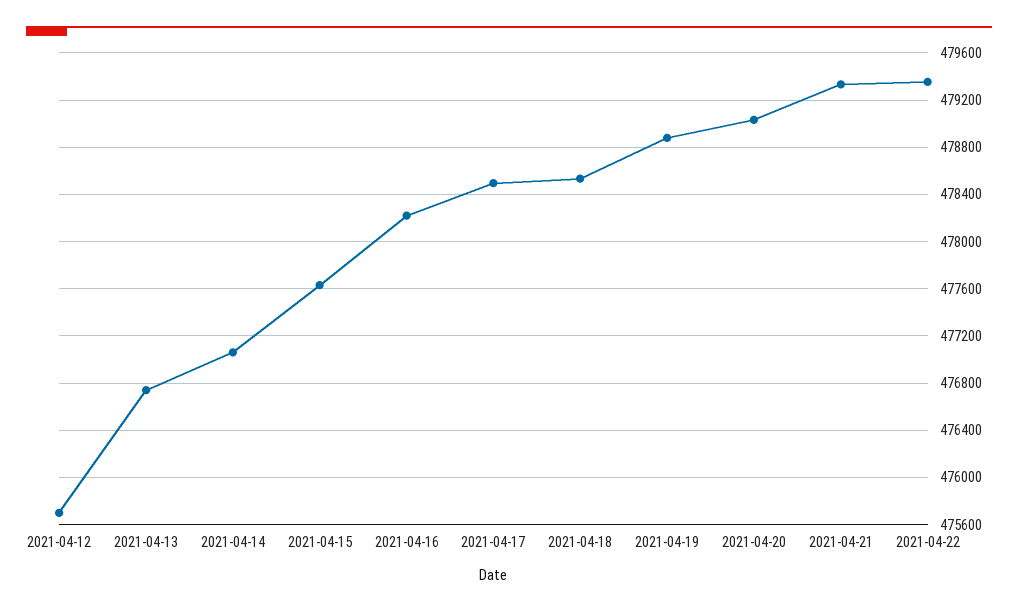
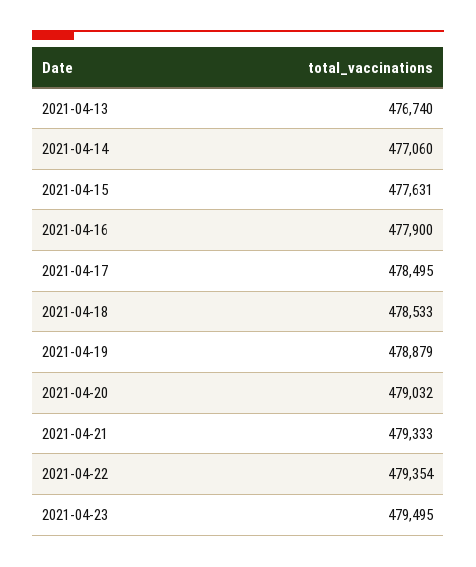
2021-04-12: 475700 -> none
2021-04-16: 478200 -> 477900
2021-04-23: none -> 479495

